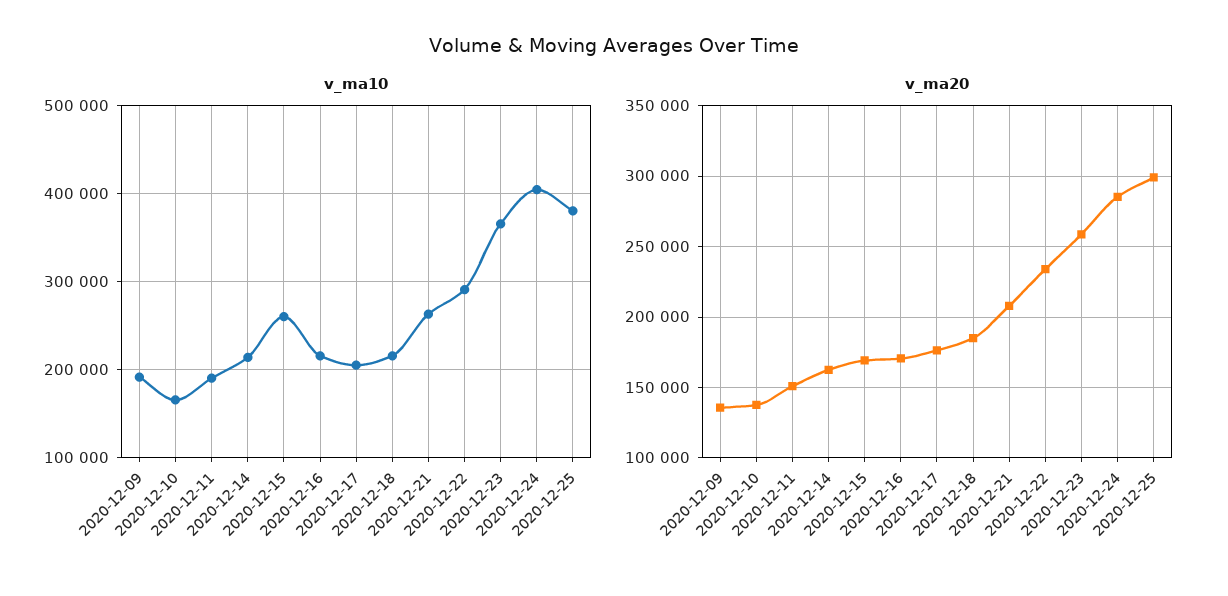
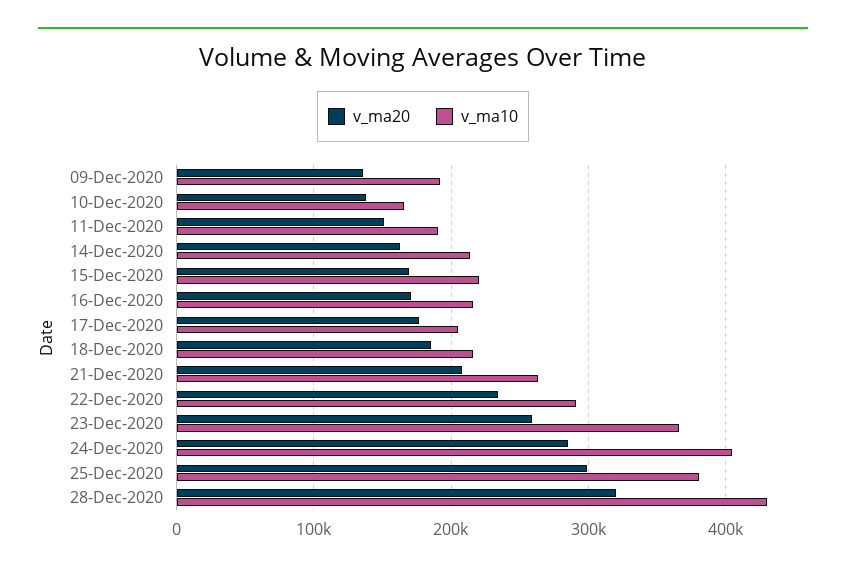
v_ma10, 2020-12-15: 260000 -> 220000
v_ma20, 28-Dec-2020: none -> 320000
v_ma10, 28-Dec-2020: none -> 430000

